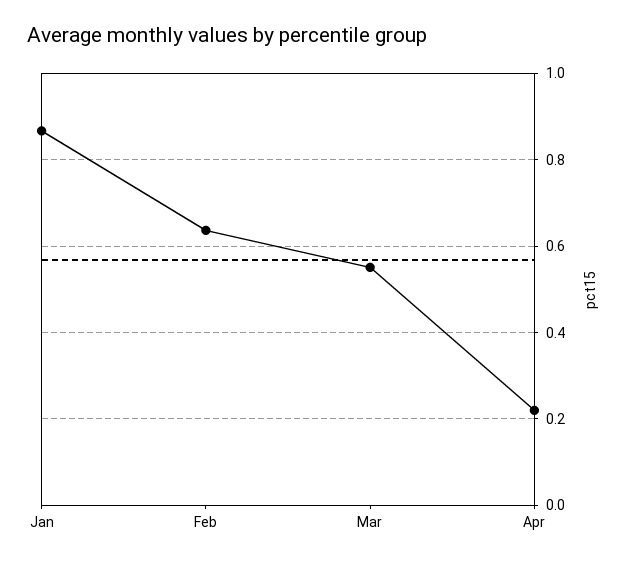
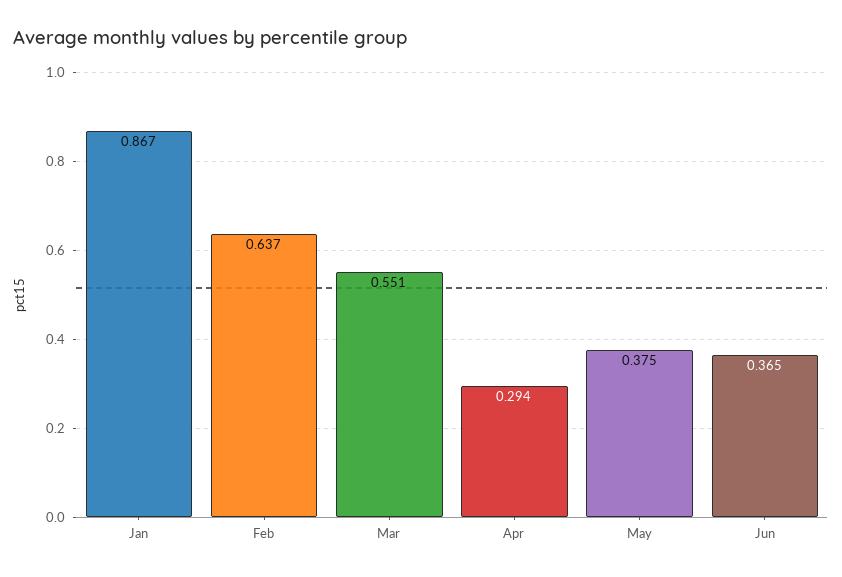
Apr: 0.22 -> 0.294
May: none -> 0.375
Jun: none -> 0.365

